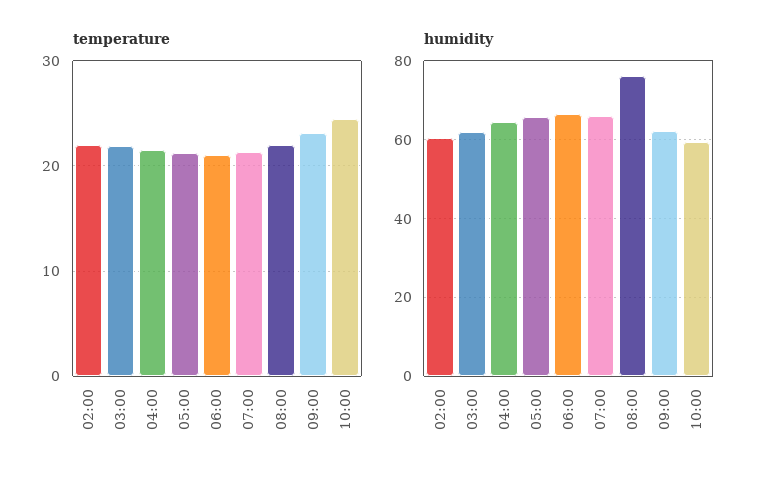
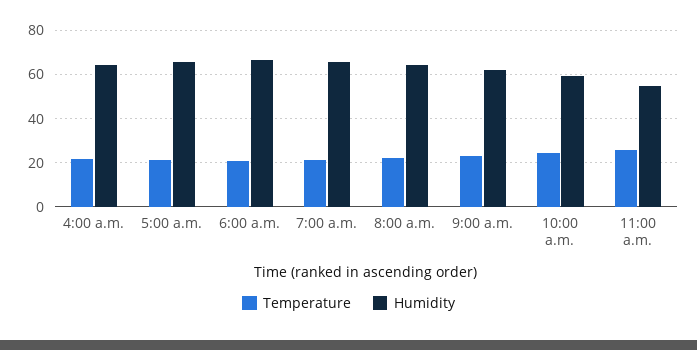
temperature, 02:00: 22 -> none
temperature, 03:00: 22 -> none
humidity, 02:00: 60 -> none
humidity, 03:00: 62 -> none
humidity, 08:00: 76 -> 65
temperature, 11:00 a.m.: none -> 25
humidity, 11:00 a.m.: none -> 55

